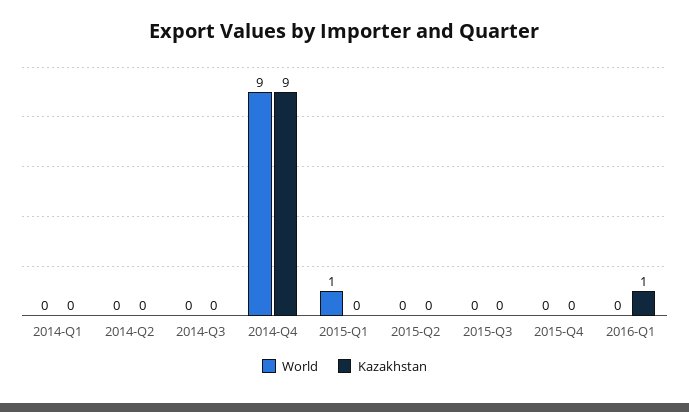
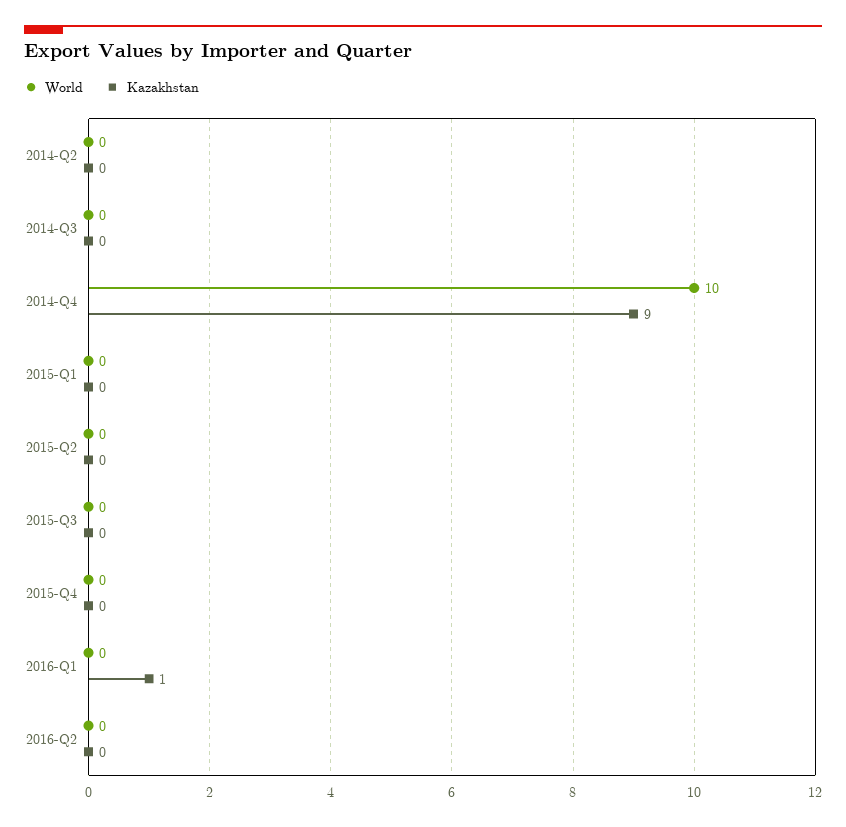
World, 2014-Q1: 0 -> none
Kazakhstan, 2014-Q1: 0 -> none
World, 2014-Q4: 9 -> 10
World, 2015-Q1: 1 -> 0
World, 2016-Q2: none -> 0
Kazakhstan, 2016-Q2: none -> 0

